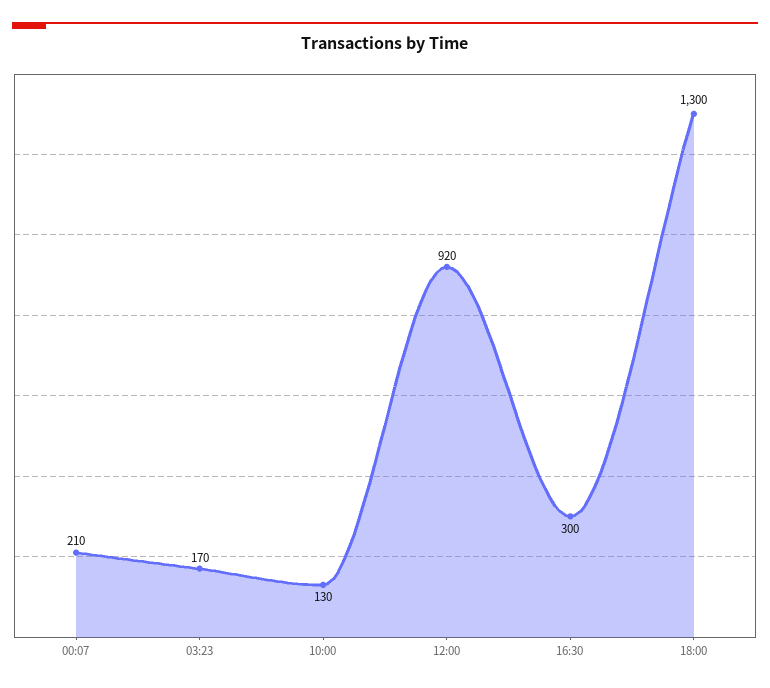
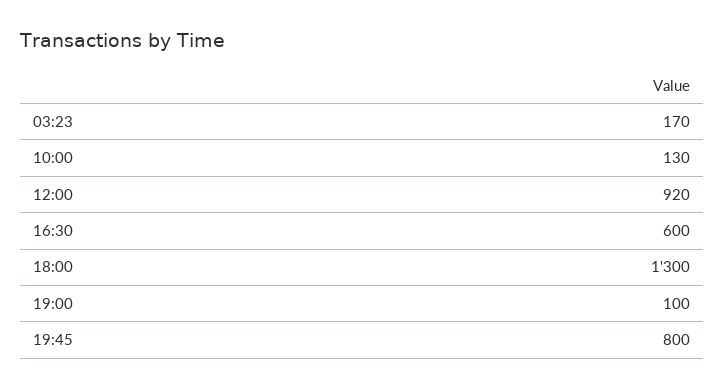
00:07: 210 -> none
16:30: 300 -> 600
19:00: none -> 100
19:45: none -> 800

